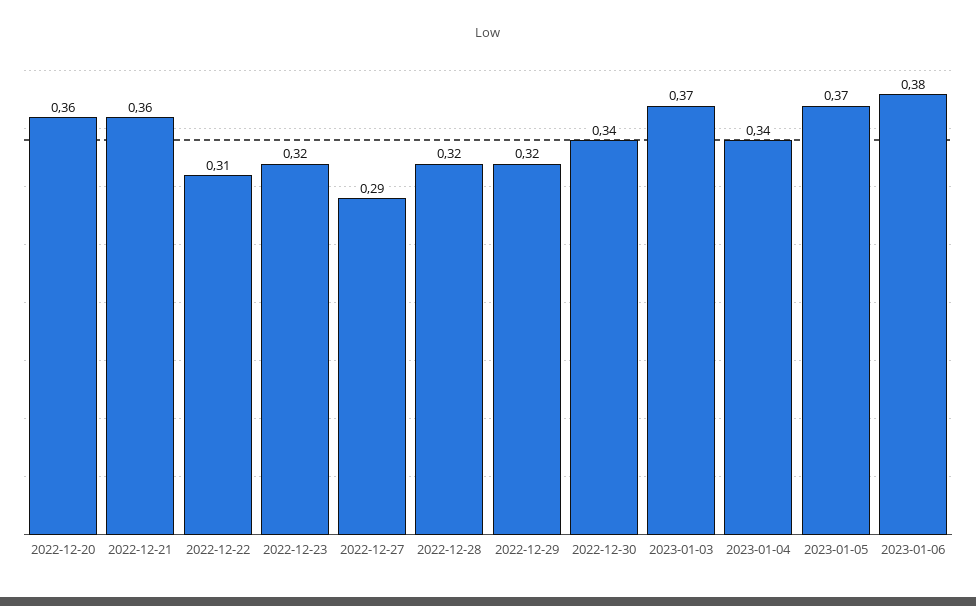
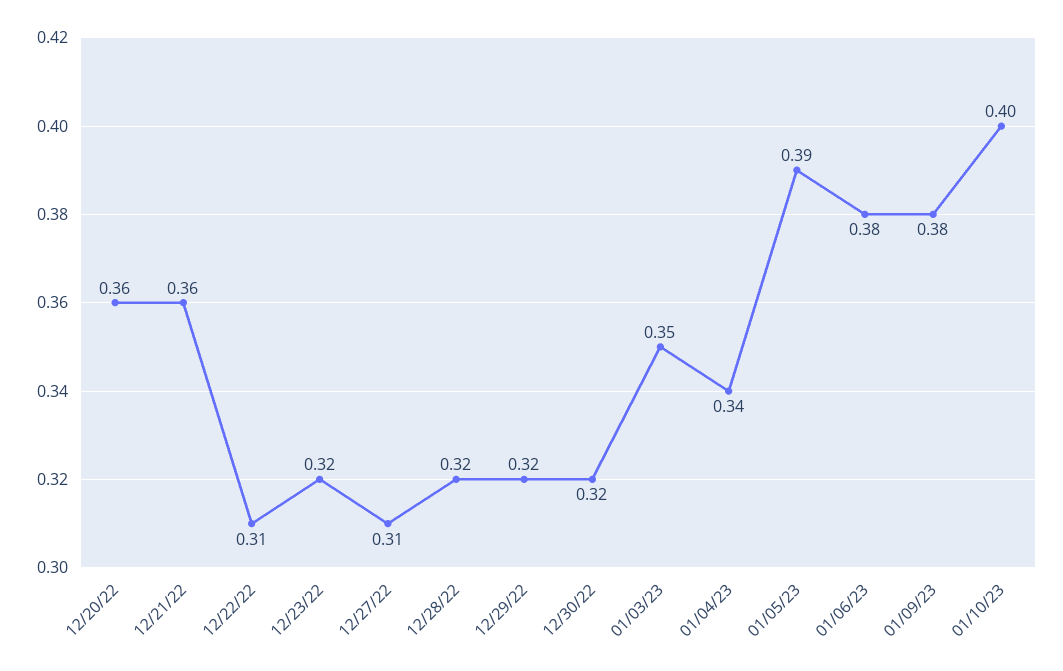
2022-12-27: 0.29 -> 0.31
2022-12-30: 0.34 -> 0.32
2023-01-03: 0.37 -> 0.35
2023-01-05: 0.37 -> 0.39
01/09/23: none -> 0.38
01/10/23: none -> 0.4

